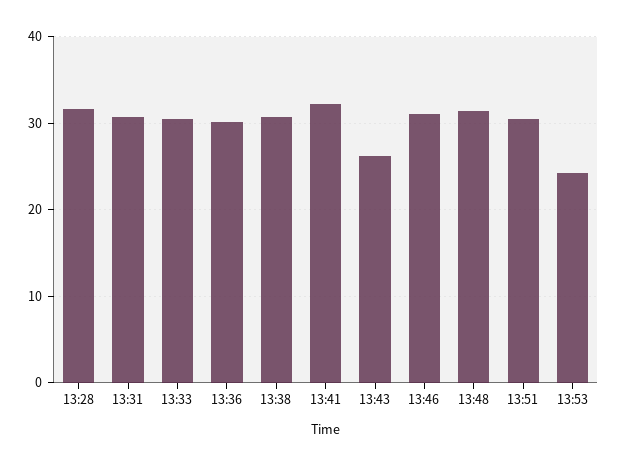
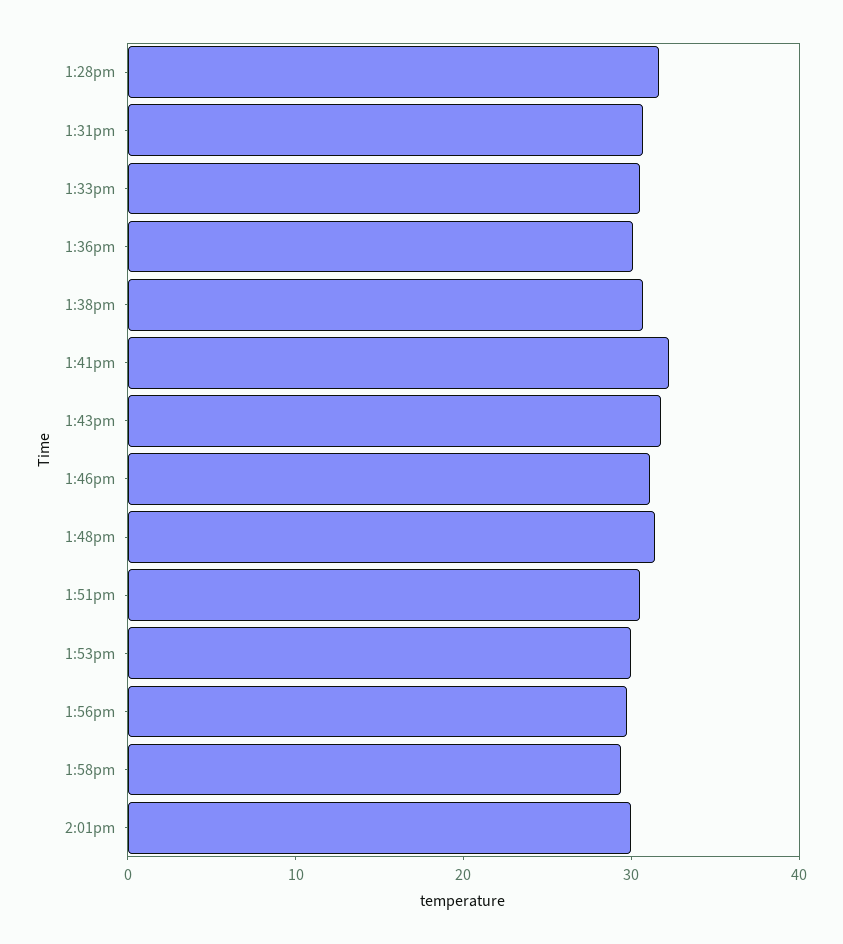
13:43: 26 -> 32
13:53: 24 -> 30
1:56pm: none -> 30
1:58pm: none -> 30
2:01pm: none -> 30

